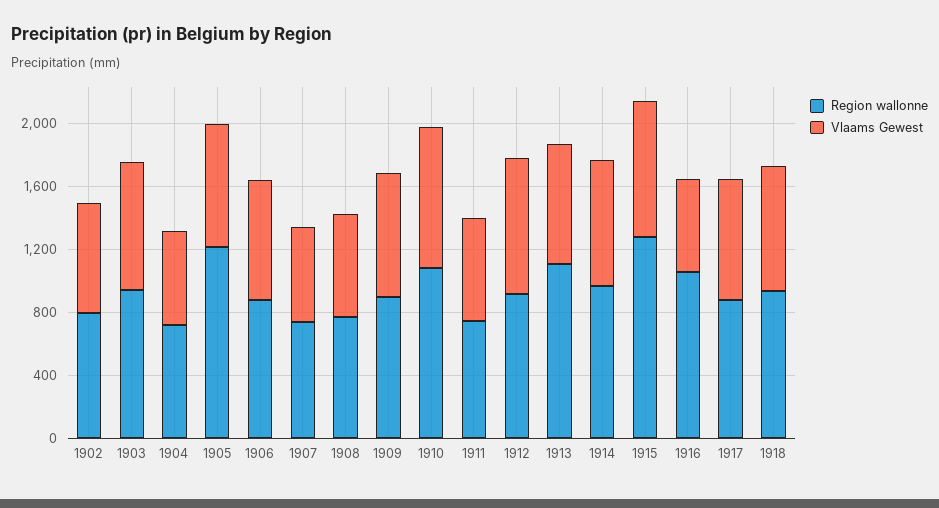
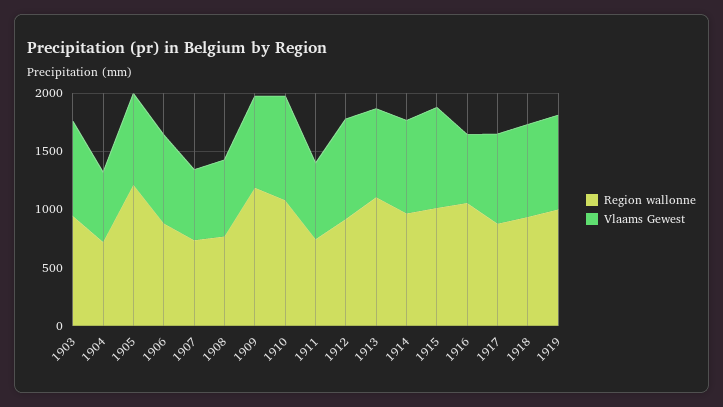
Region wallonne, 1902: 800 -> none
Vlaams Gewest, 1902: 700 -> none
Region wallonne, 1909: 900 -> 1200
Region wallonne, 1915: 1300 -> 1000
Region wallonne, 1919: none -> 1000
Vlaams Gewest, 1919: none -> 800

